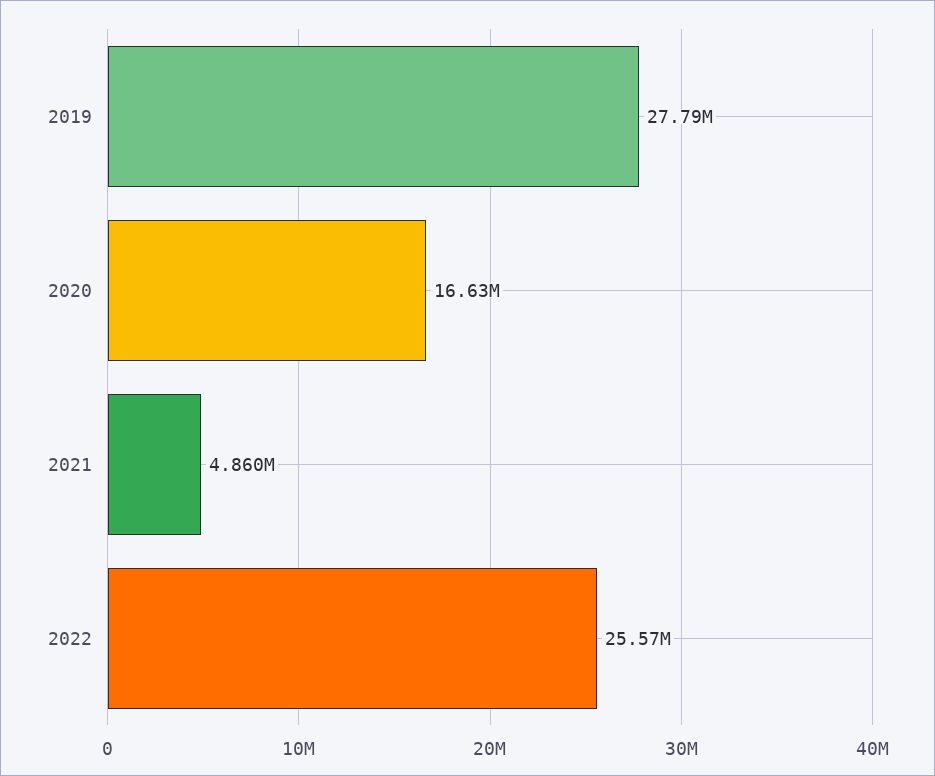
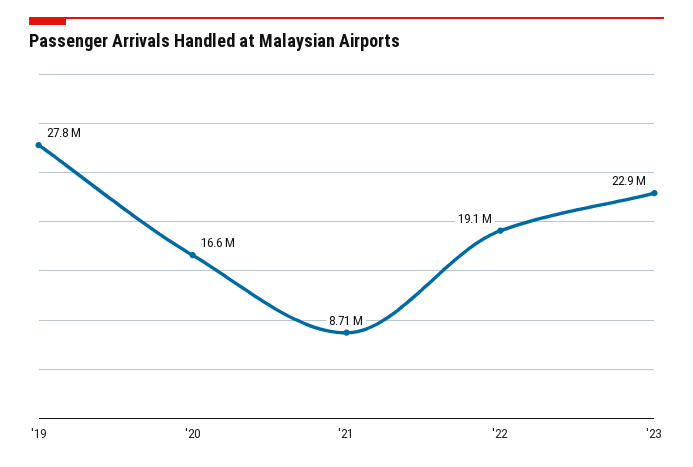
2021: 4860000 -> 8710000
2022: 25570000 -> 19100000
'23: none -> 22900000

